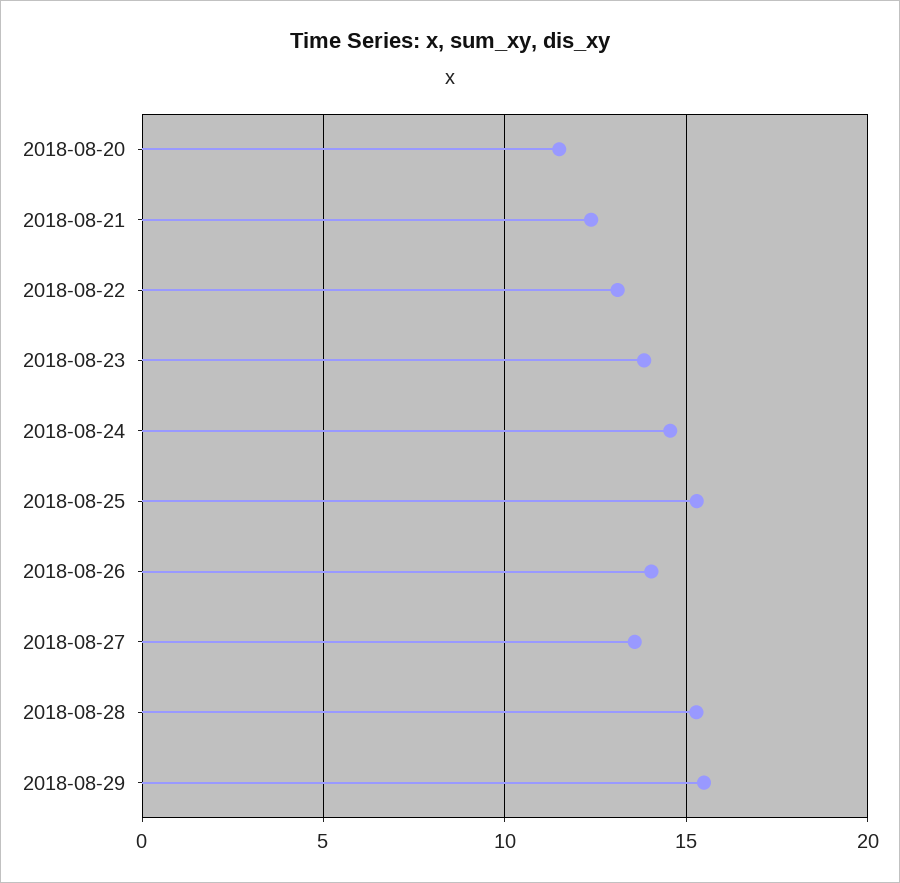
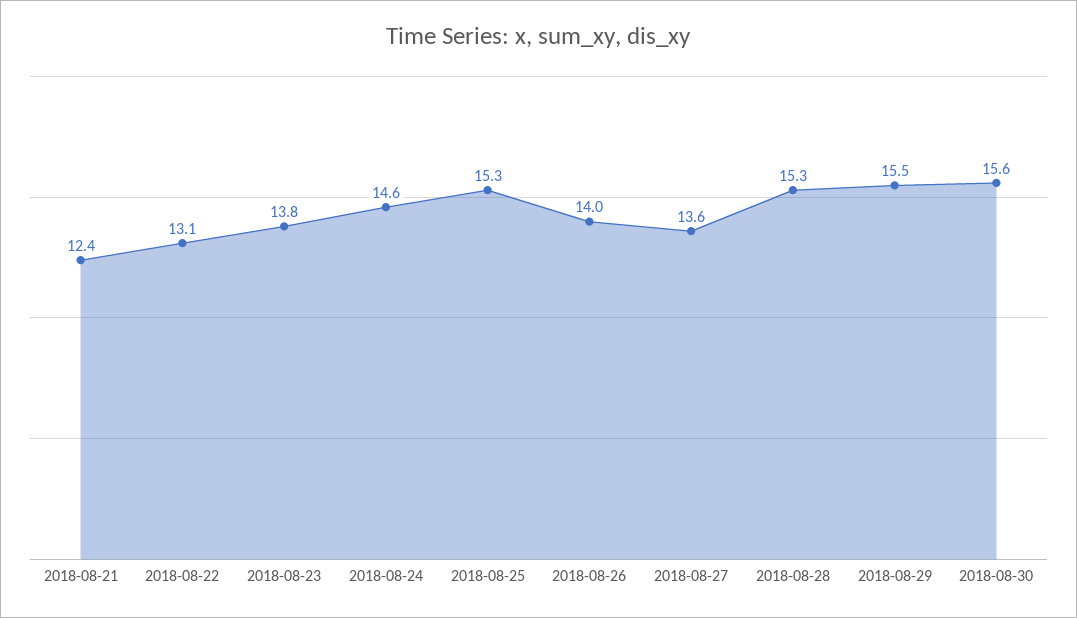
2018-08-20: 11.5 -> none
2018-08-30: none -> 15.6

